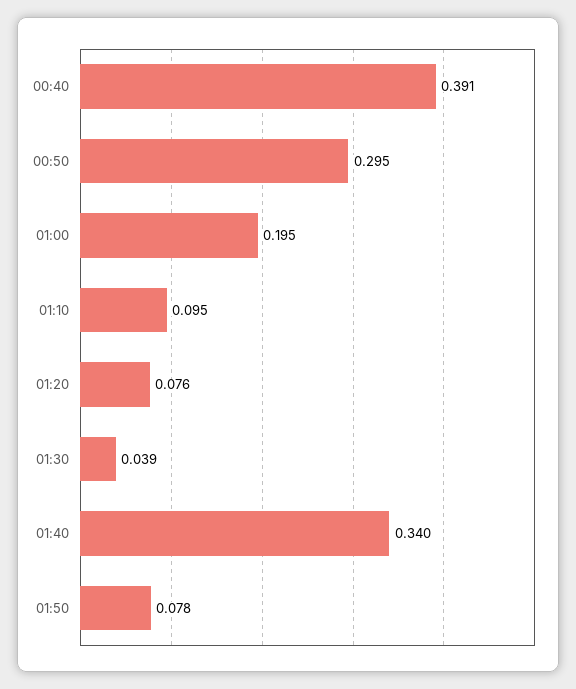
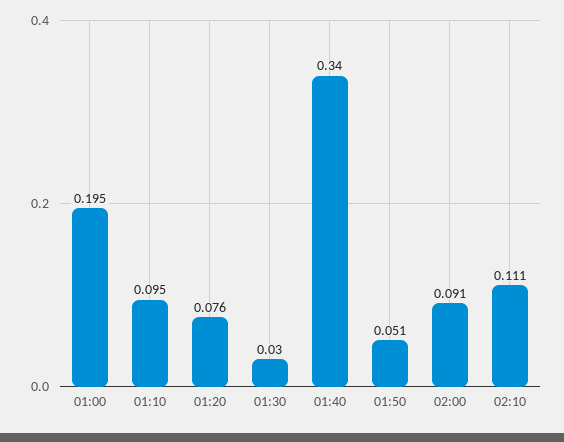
00:40: 0.391 -> none
00:50: 0.295 -> none
01:30: 0.039 -> 0.03
01:50: 0.078 -> 0.051
02:00: none -> 0.091
02:10: none -> 0.111

